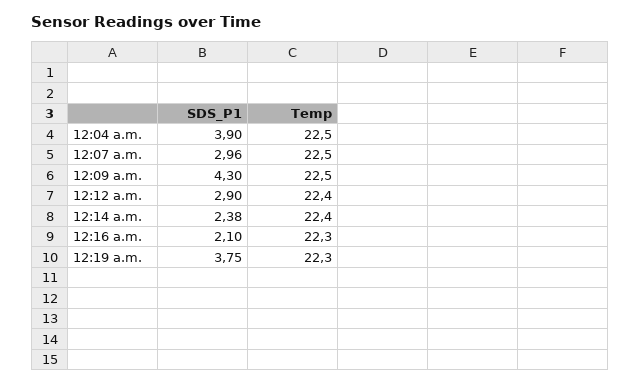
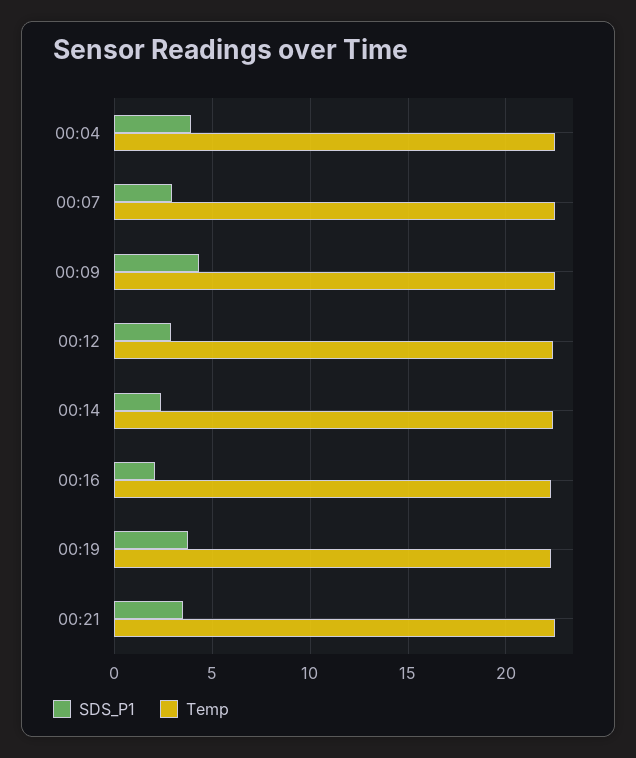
SDS_P1, 00:21: none -> 3.5
Temp, 00:21: none -> 22.5

